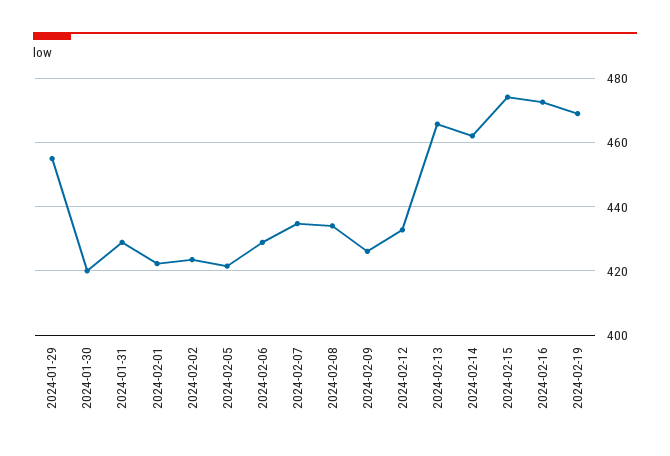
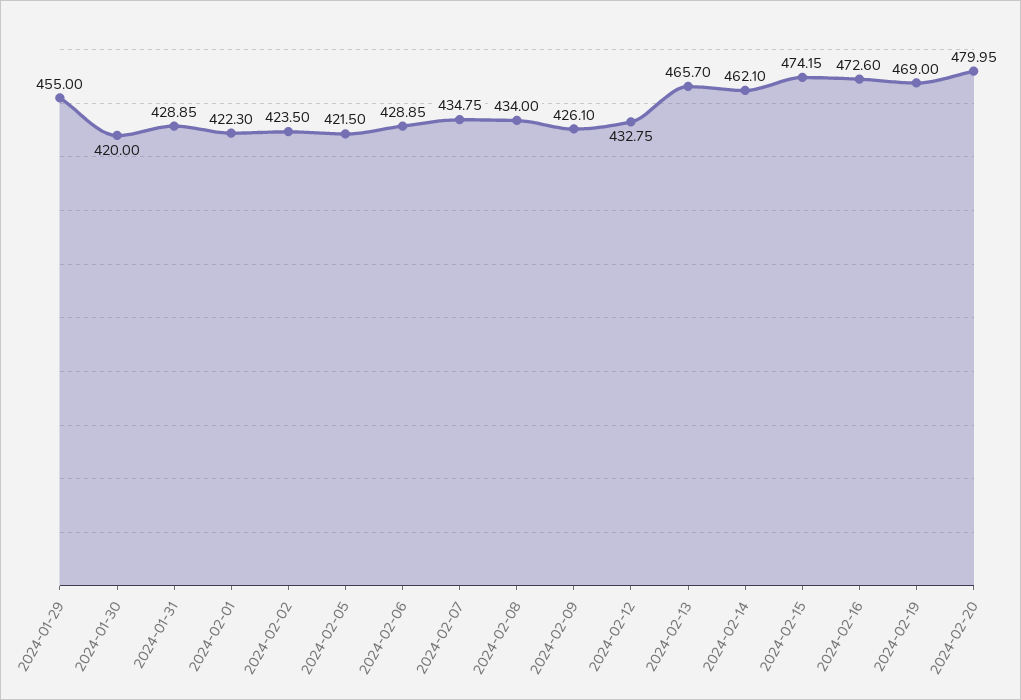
2024-02-20: none -> 479.95

